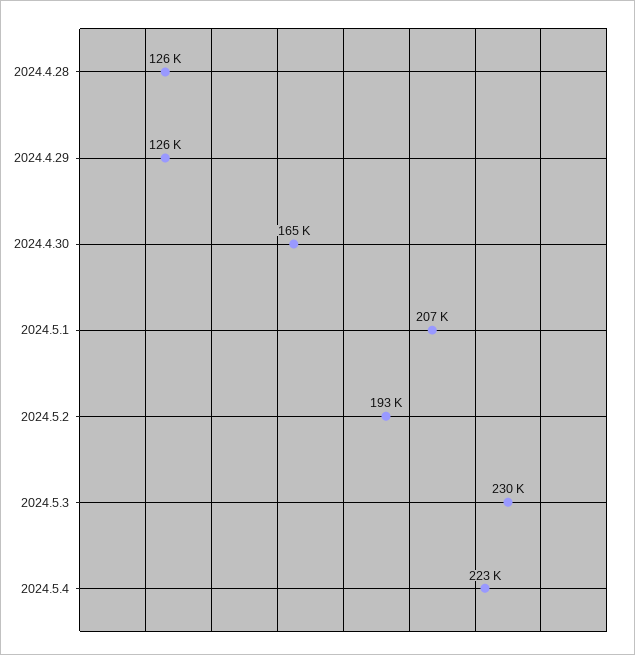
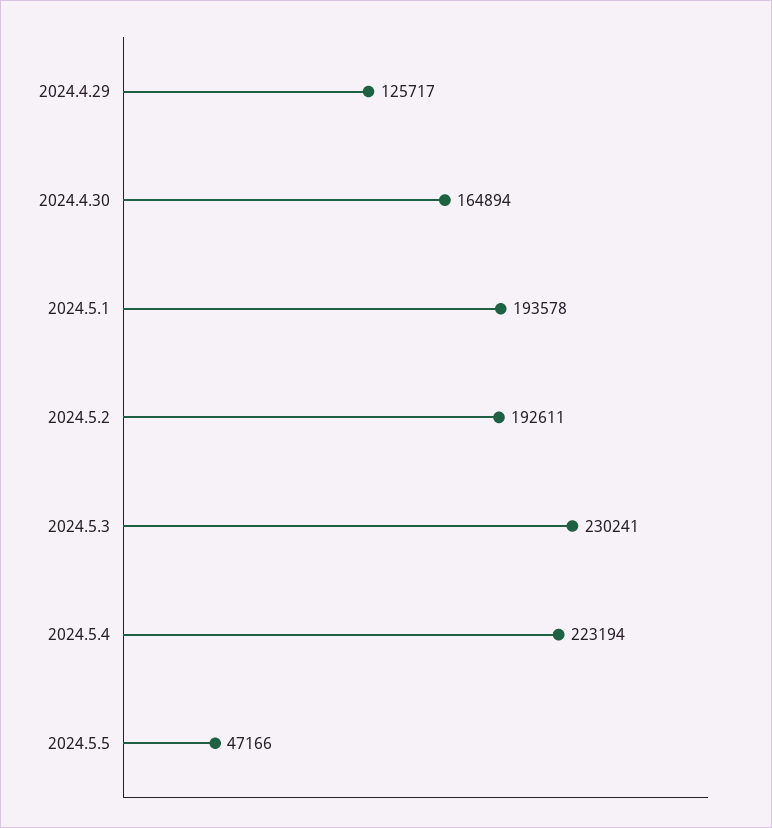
2024.4.28: 126000 -> none
2024.5.1: 207000 -> 193578
2024.5.5: none -> 47166

